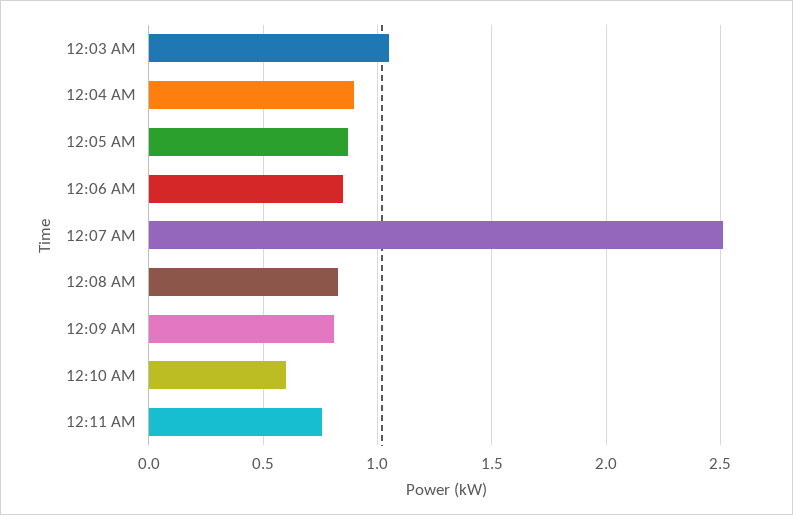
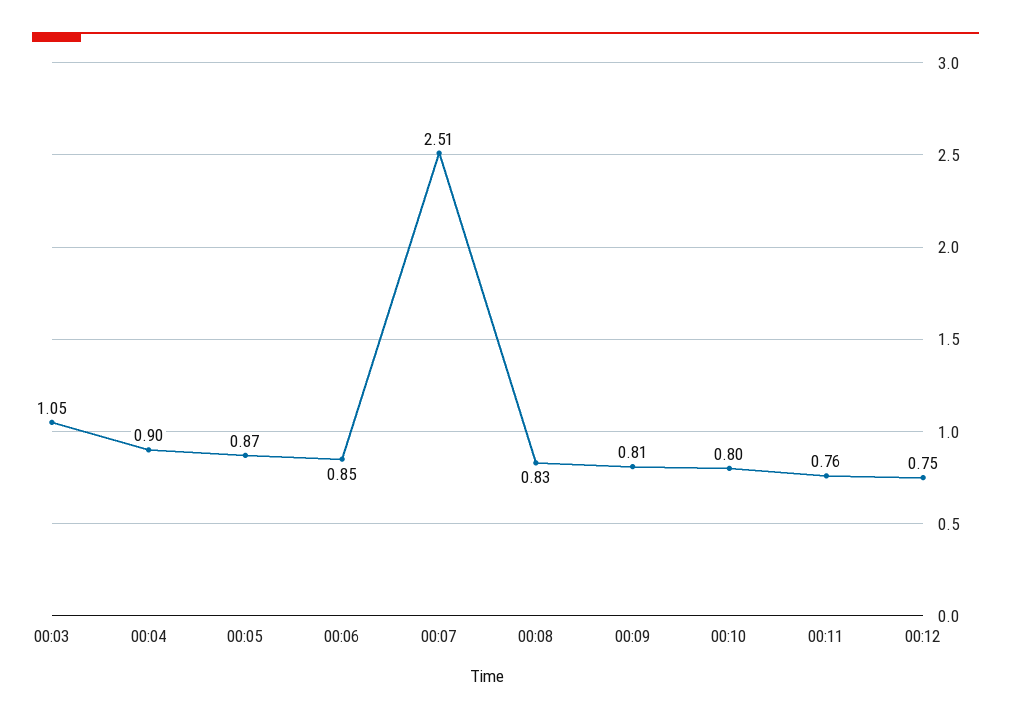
12:10 AM: 0.6 -> 0.8
00:12: none -> 0.75

